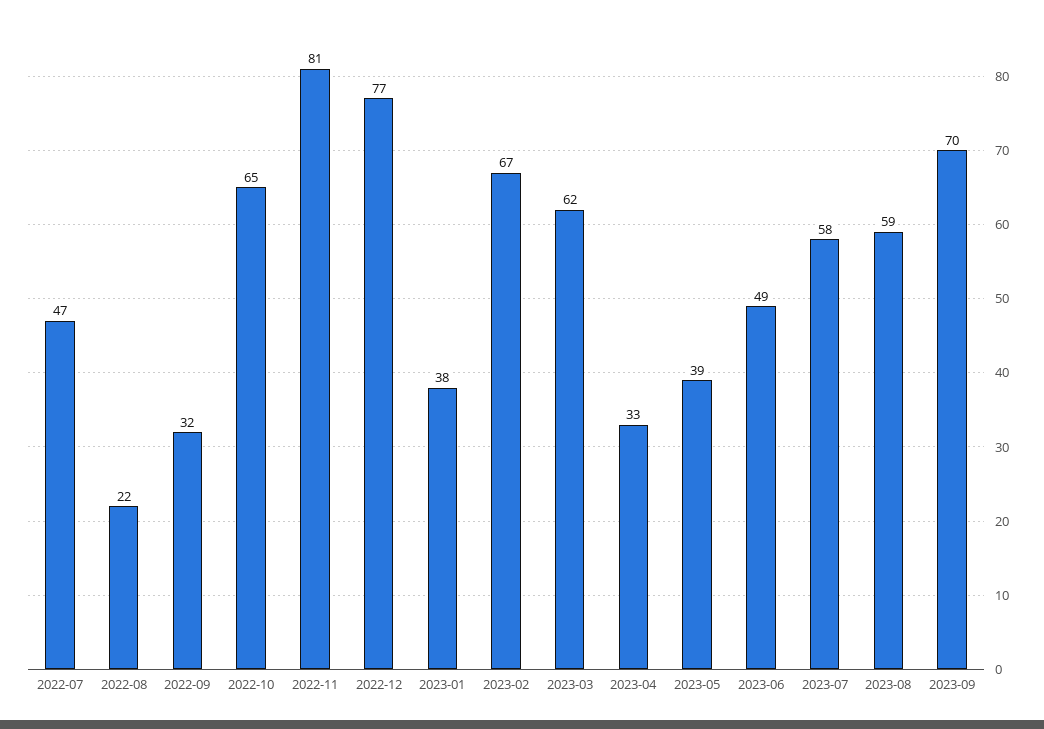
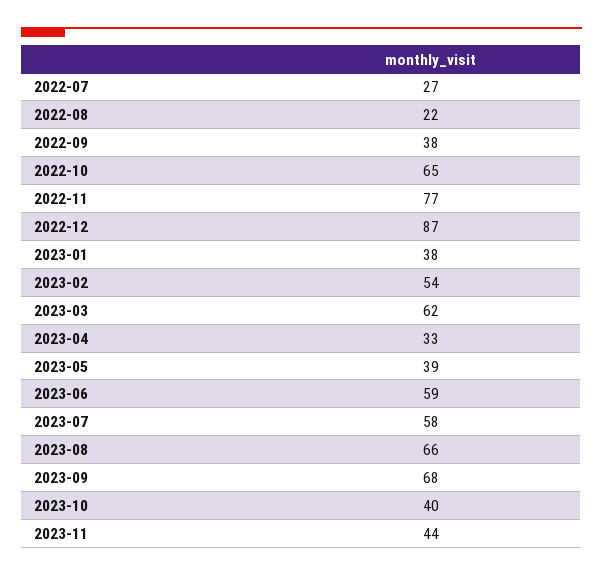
2022-07: 47 -> 27
2022-09: 32 -> 38
2022-11: 81 -> 77
2022-12: 77 -> 87
2023-02: 67 -> 54
2023-06: 49 -> 59
2023-08: 59 -> 66
2023-09: 70 -> 68
2023-10: none -> 40
2023-11: none -> 44

